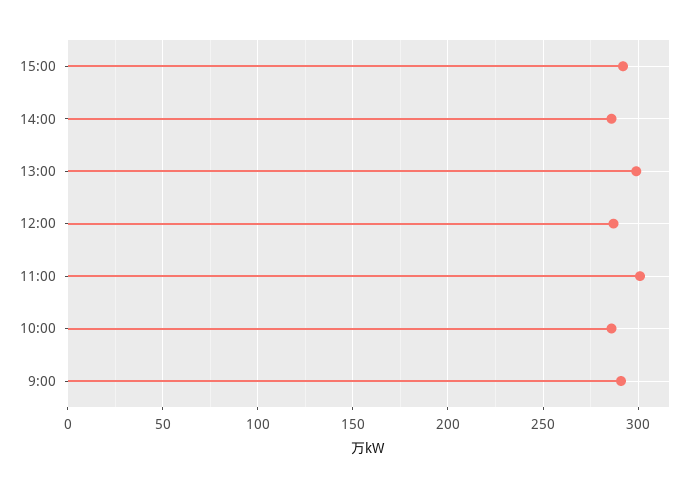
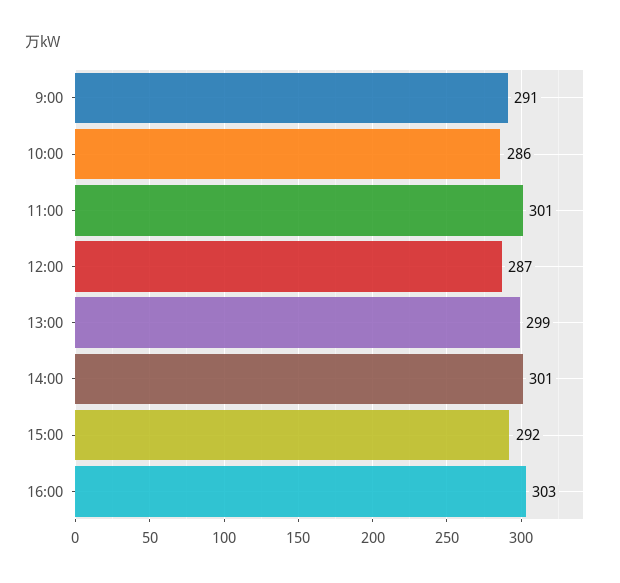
14:00: 285 -> 301
16:00: none -> 303

